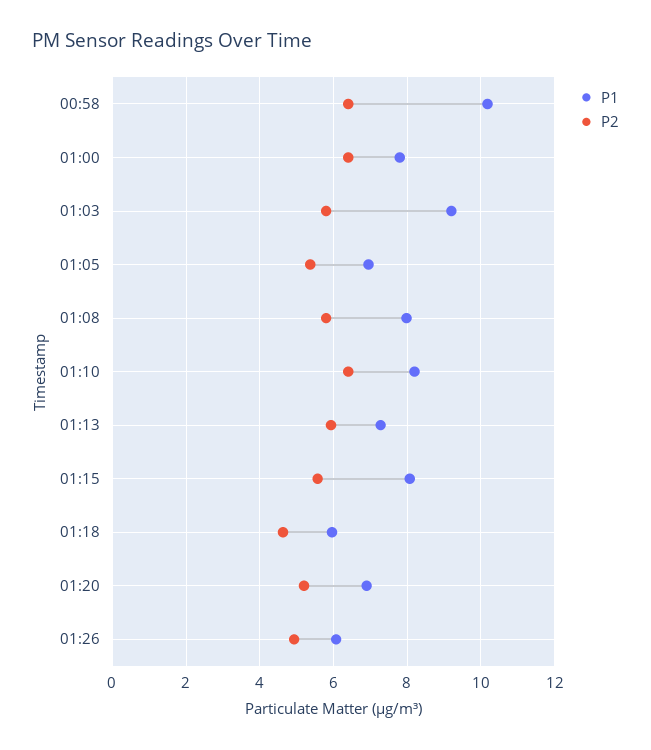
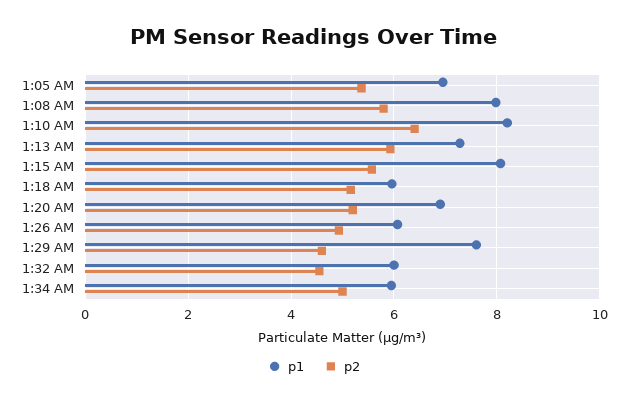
P1, 00:58: 10.2 -> none
P2, 00:58: 6.4 -> none
P1, 01:00: 7.8 -> none
P2, 01:00: 6.4 -> none
P1, 01:03: 9.2 -> none
P2, 01:03: 5.8 -> none
P2, 01:18: 4.6 -> 5.2
P1, 1:29 AM: none -> 7.6
P2, 1:29 AM: none -> 4.6
P1, 1:32 AM: none -> 6
P2, 1:32 AM: none -> 4.6
P1, 1:34 AM: none -> 6
P2, 1:34 AM: none -> 5

